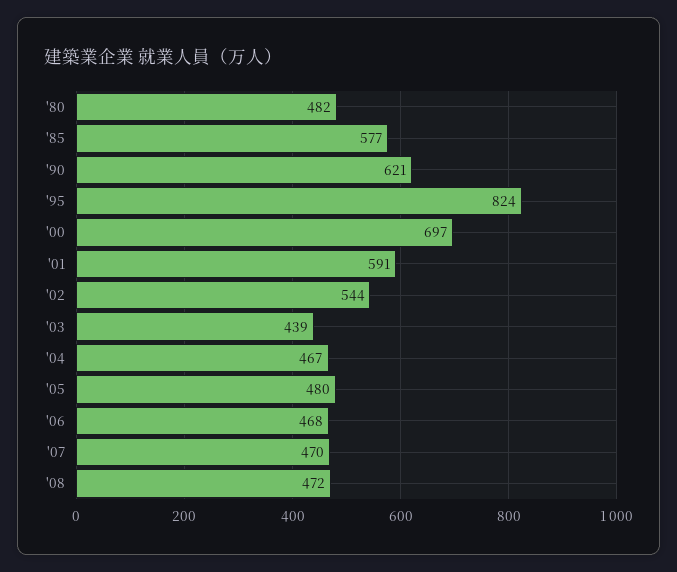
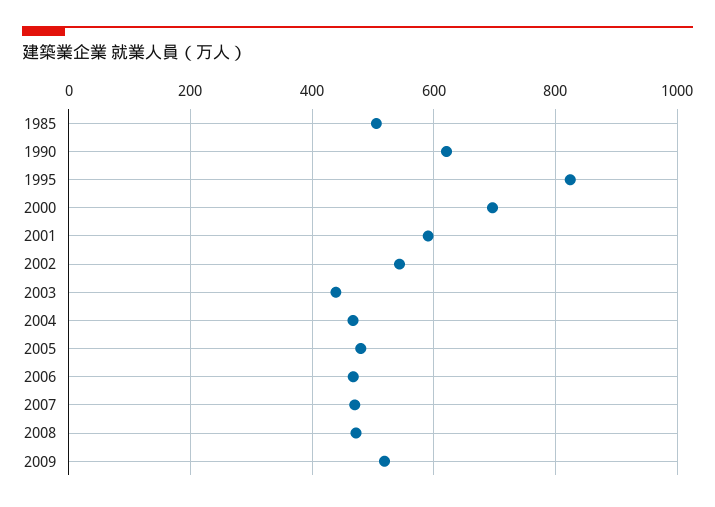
'80: 482 -> none
'85: 577 -> 500
2009: none -> 520

